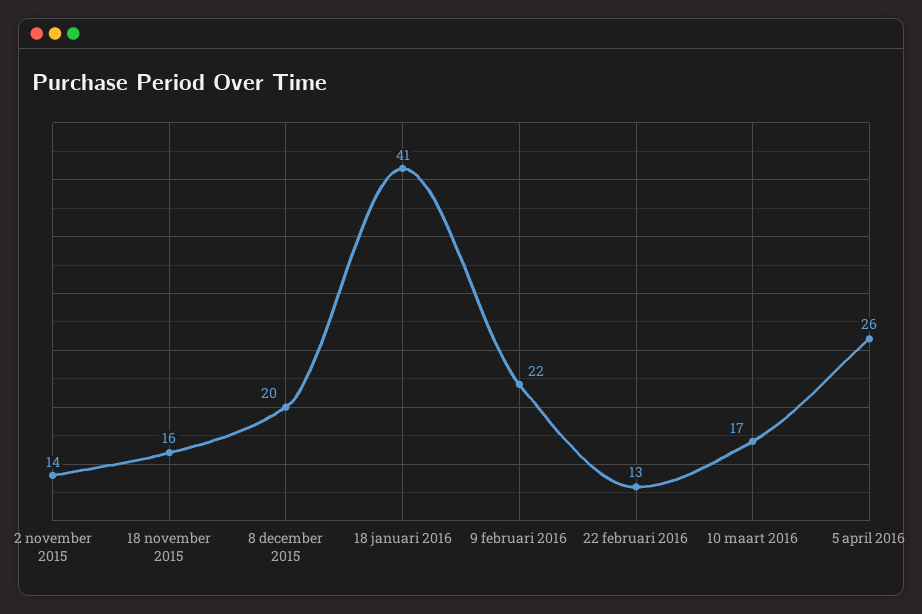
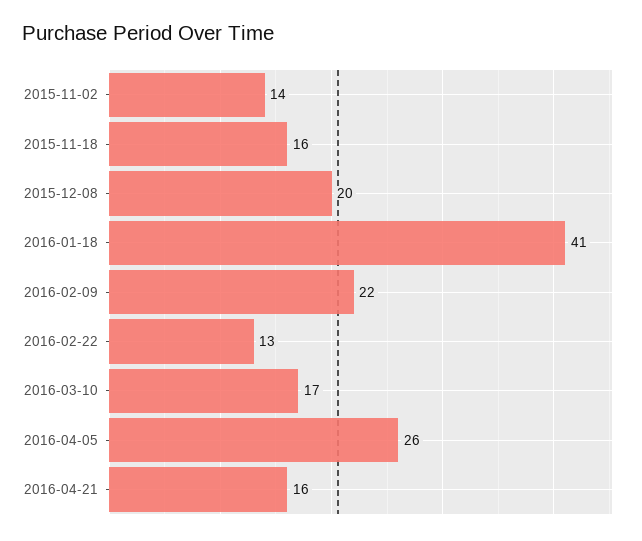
2016-04-21: none -> 16

